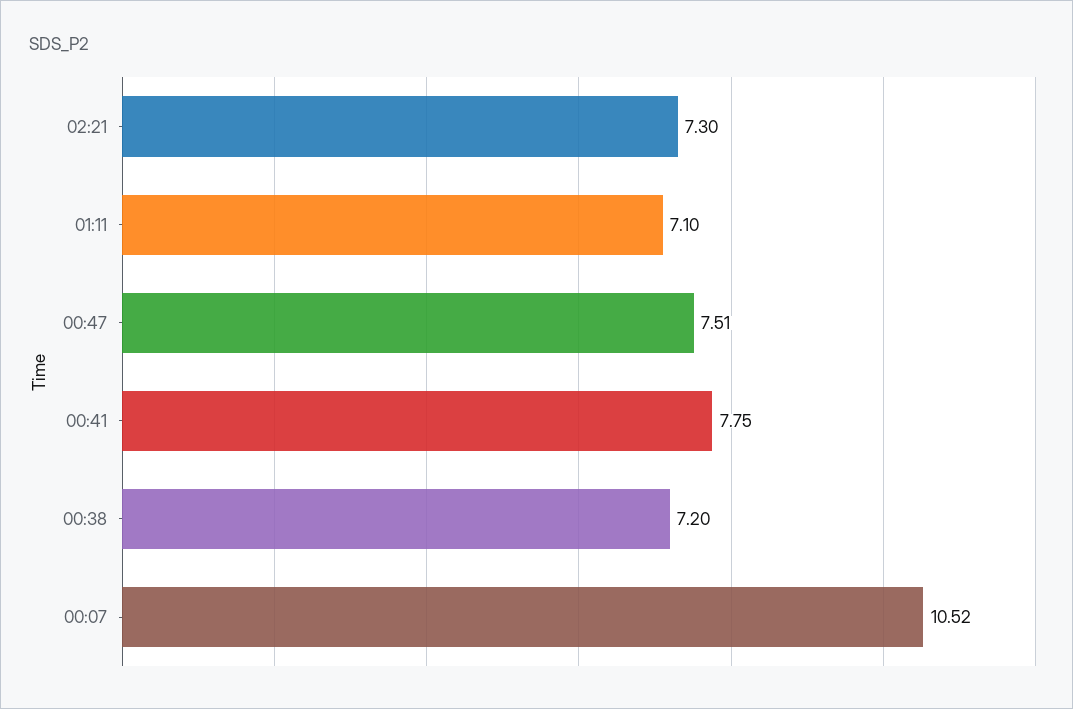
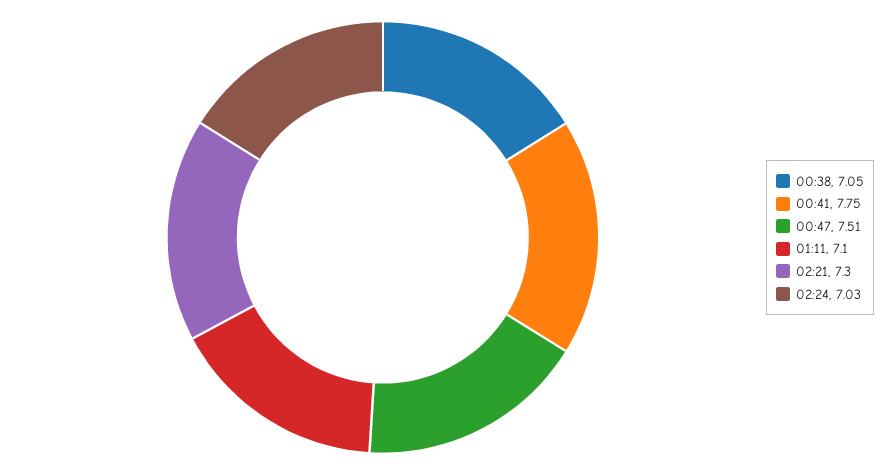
00:38: 7.2 -> 7.05
00:07: 10.52 -> none
02:24: none -> 7.03

